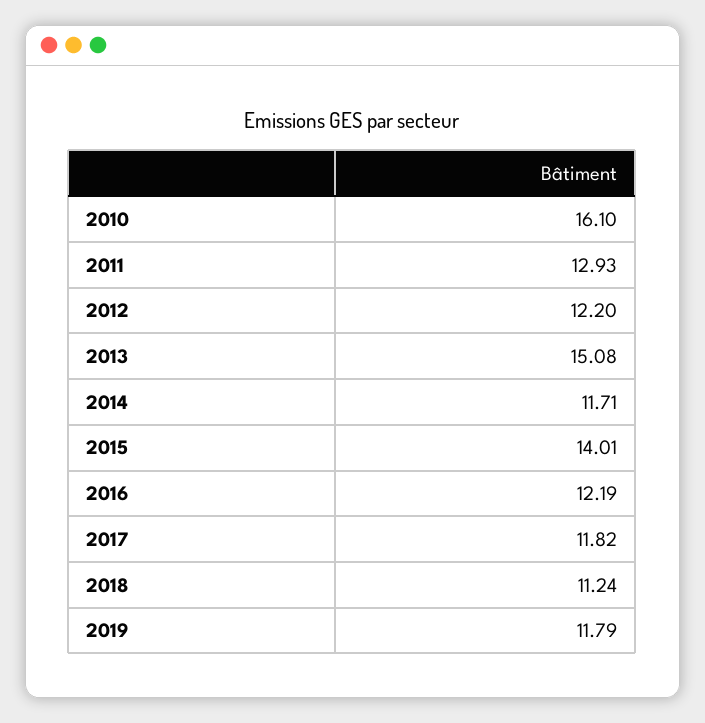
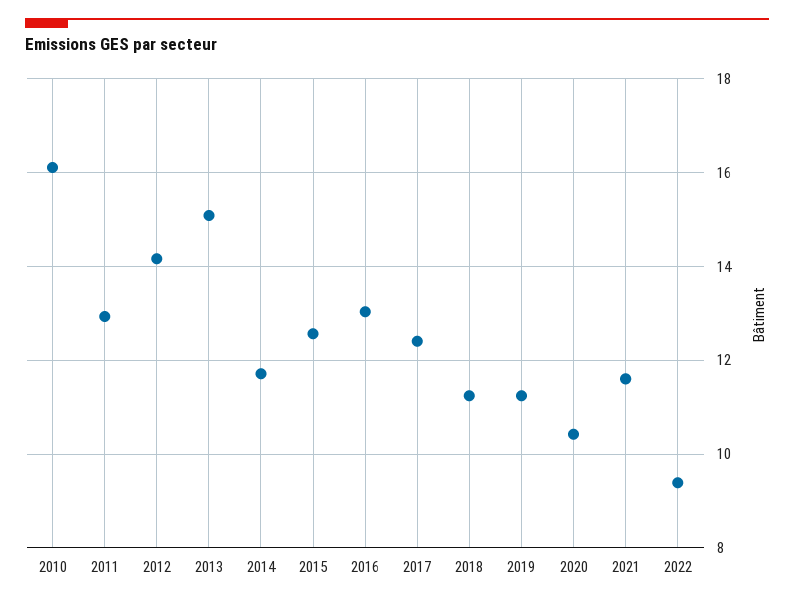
2012: 12.2 -> 14.2
2015: 14.01 -> 12.6
2016: 12.19 -> 13
2017: 11.82 -> 12.4
2019: 11.79 -> 11.2
2020: none -> 10.4
2021: none -> 11.6
2022: none -> 9.4

